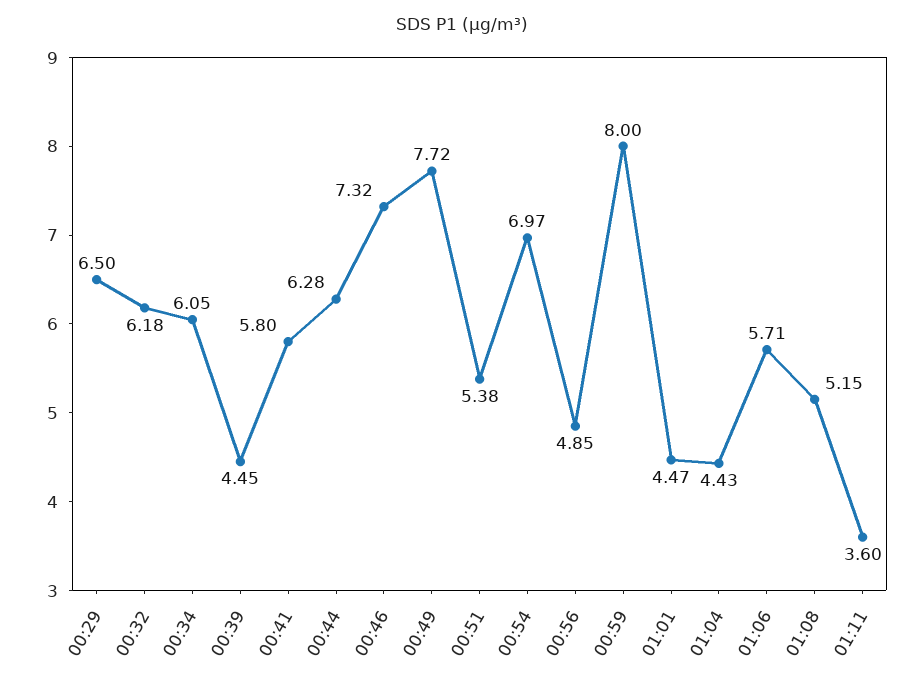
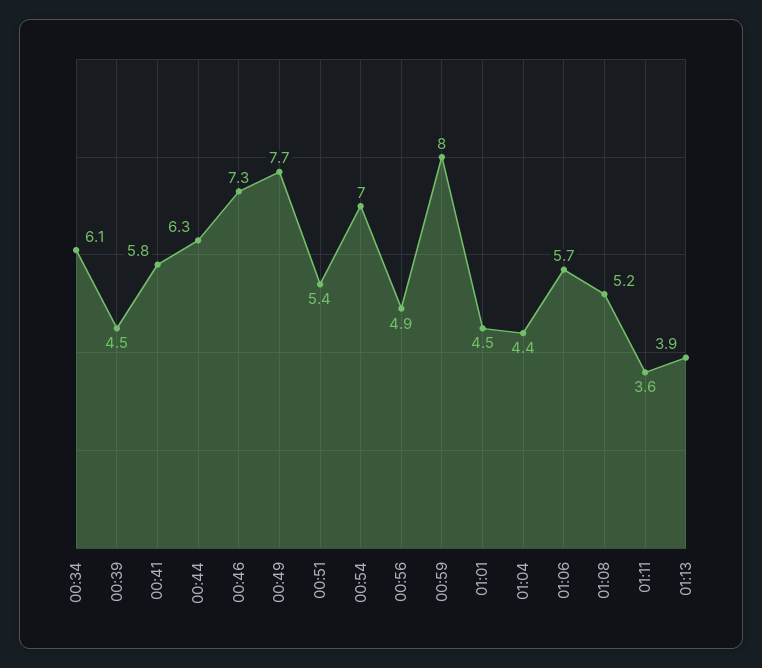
00:29: 6.5 -> none
00:32: 6.18 -> none
01:13: none -> 3.9

